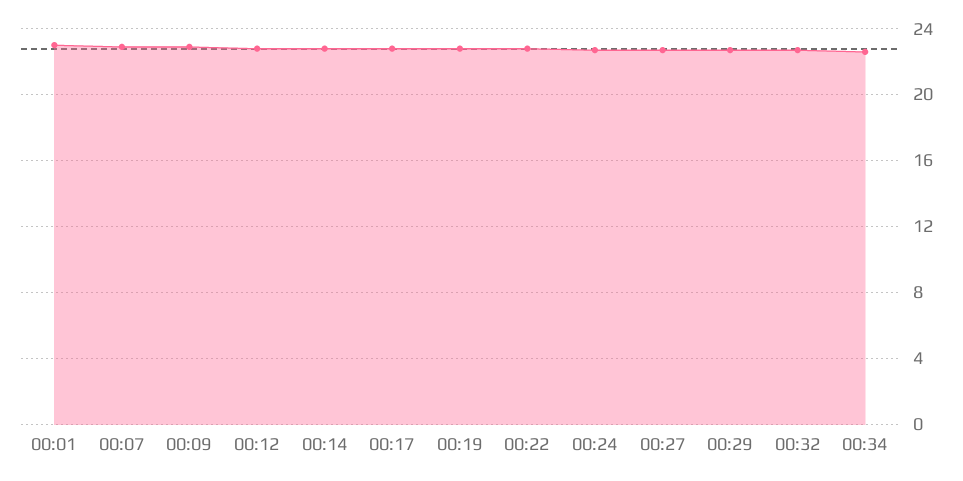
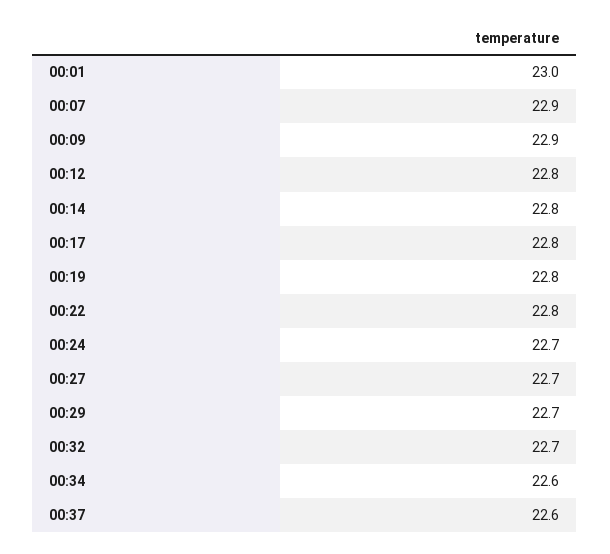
00:37: none -> 22.6

